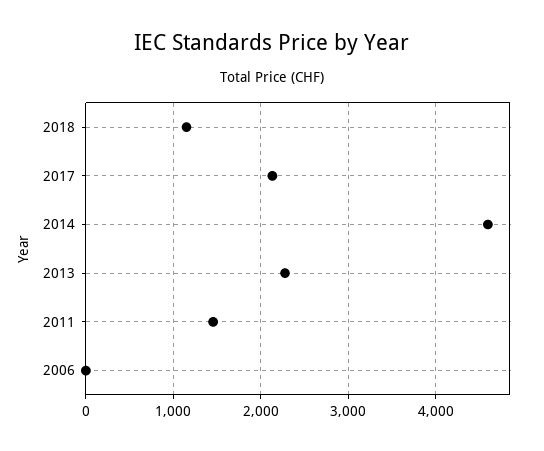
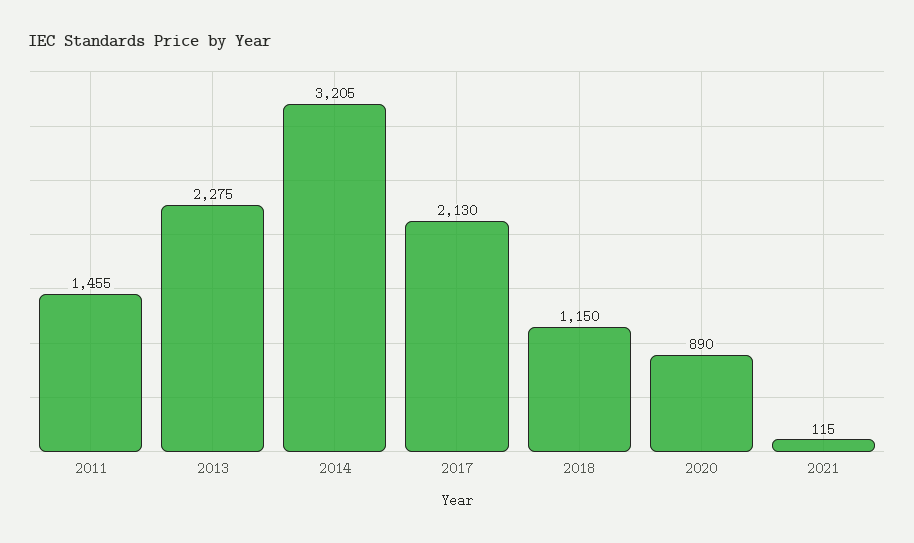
2014: 4600 -> 3205
2006: 0 -> none
2020: none -> 890
2021: none -> 115

